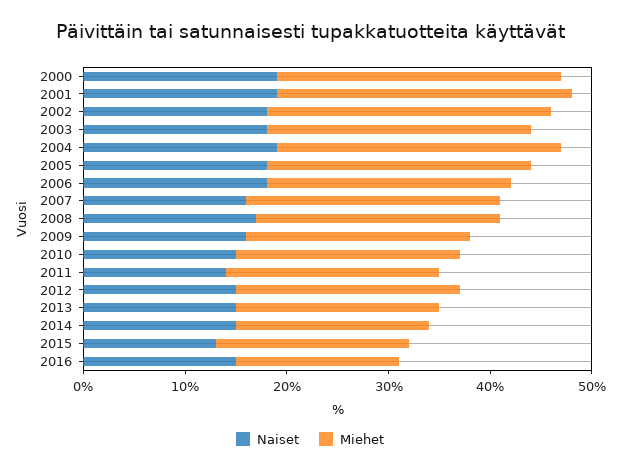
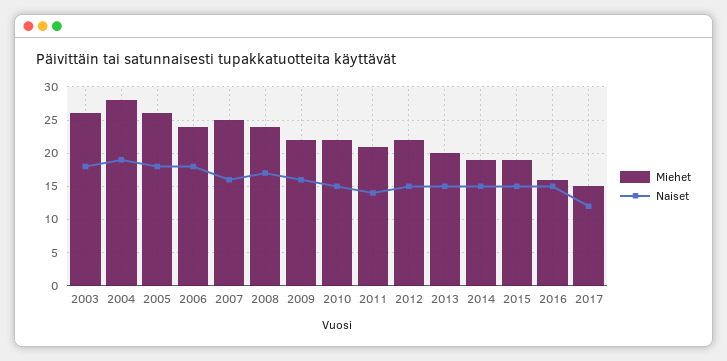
Naiset, 2000: 19 -> none
Miehet, 2000: 28 -> none
Naiset, 2001: 19 -> none
Miehet, 2001: 29 -> none
Naiset, 2002: 18 -> none
Miehet, 2002: 28 -> none
Naiset, 2015: 13 -> 15
Miehet, 2017: none -> 15
Naiset, 2017: none -> 12

